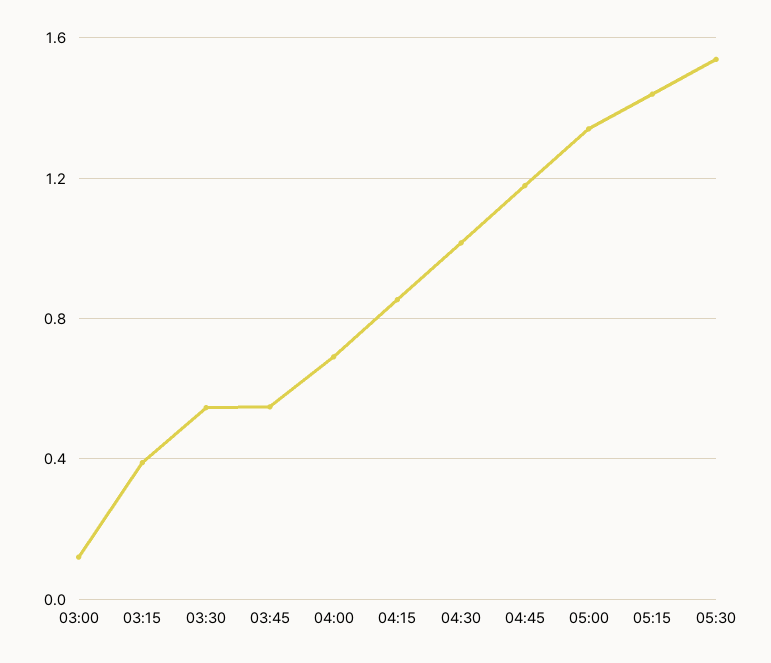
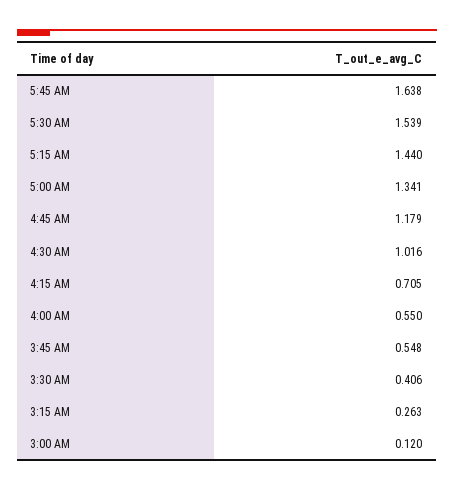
03:15: 0.4 -> 0.263
03:30: 0.55 -> 0.406
04:00: 0.7 -> 0.55
04:15: 0.85 -> 0.705
5:45 AM: none -> 1.638

